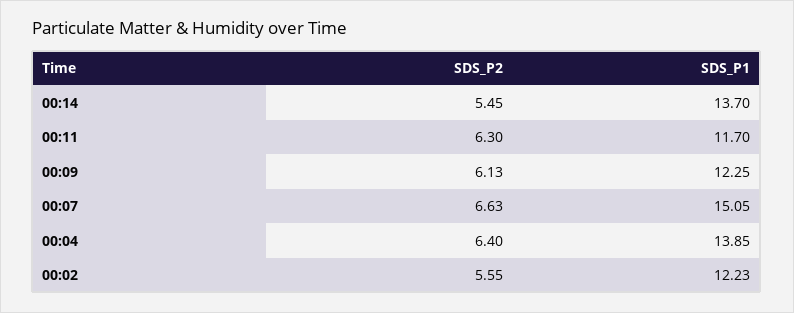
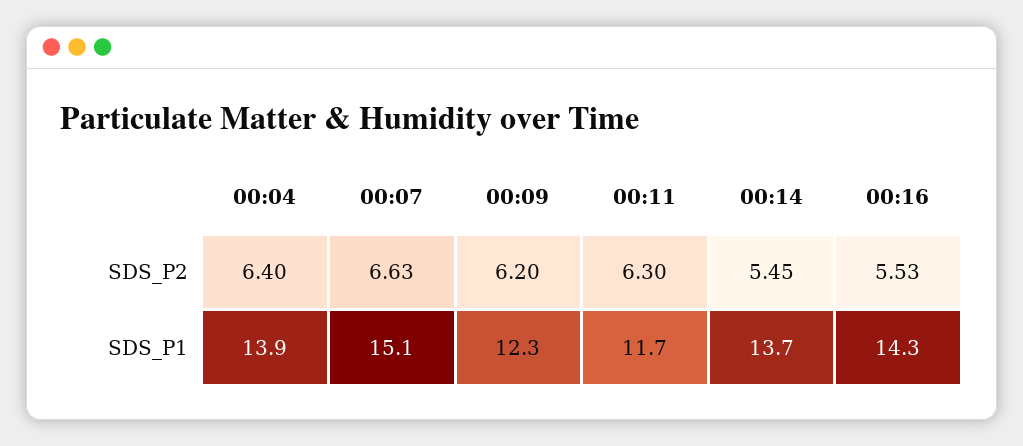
SDS_P2, 00:09: 6.13 -> 6.2
SDS_P2, 00:02: 5.55 -> none
SDS_P1, 00:02: 12.23 -> none
SDS_P2, 00:16: none -> 5.53
SDS_P1, 00:16: none -> 14.3

